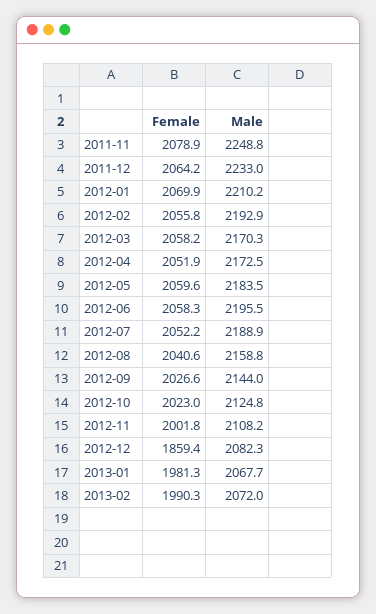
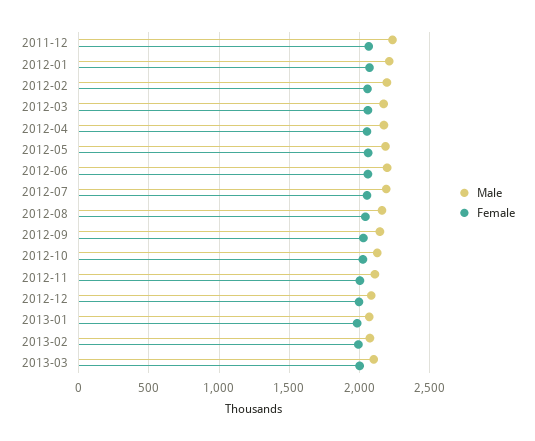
Female, 2011-11: 2078.9 -> none
Male, 2011-11: 2248.8 -> none
Female, 2012-12: 1859.4 -> 2000
Male, 2013-03: none -> 2100
Female, 2013-03: none -> 2000

